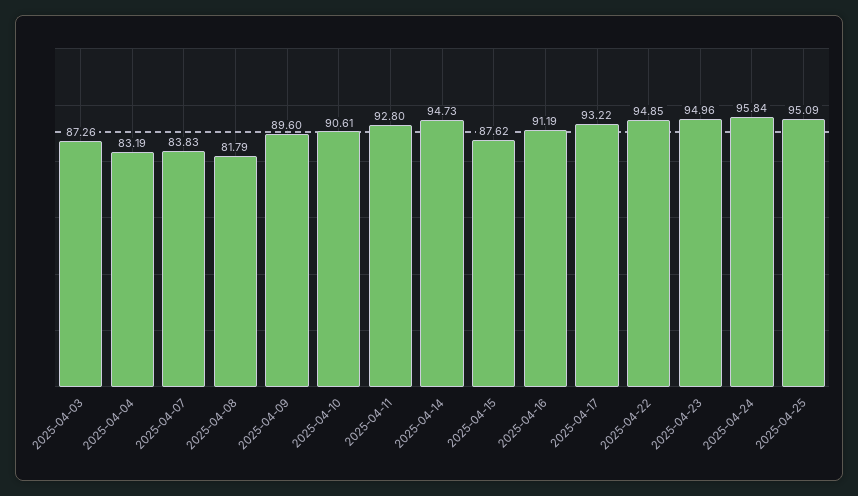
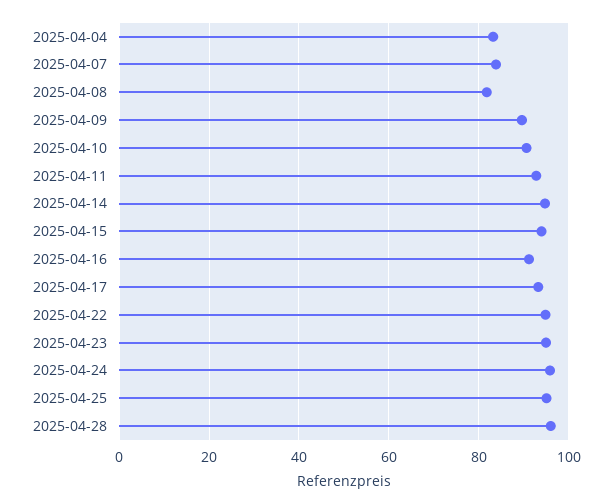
2025-04-03: 87.26 -> none
2025-04-15: 87.62 -> 94
2025-04-28: none -> 96

